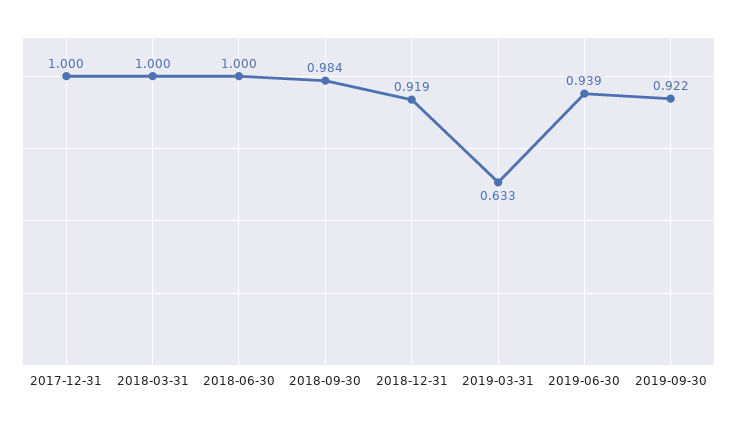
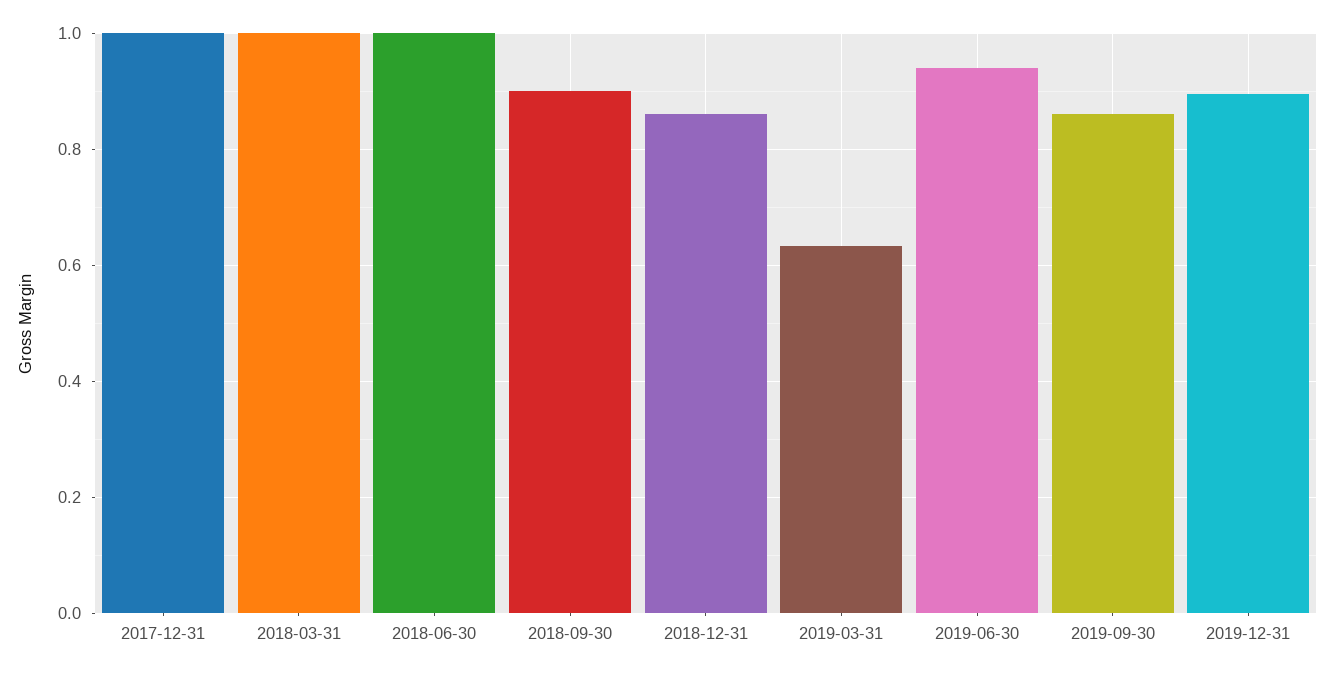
2018-09-30: 0.984 -> 0.9
2018-12-31: 0.919 -> 0.86
2019-09-30: 0.922 -> 0.86
2019-12-31: none -> 0.9

